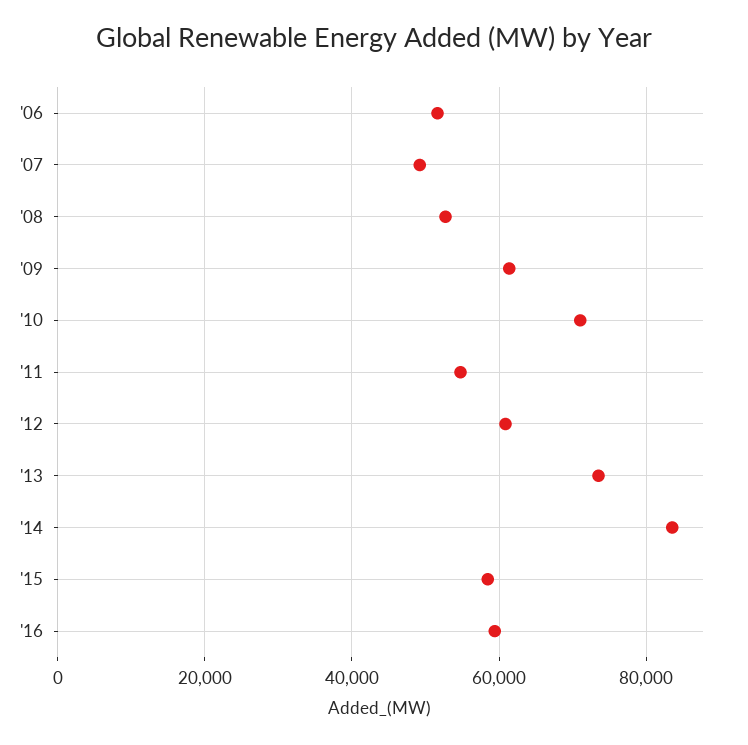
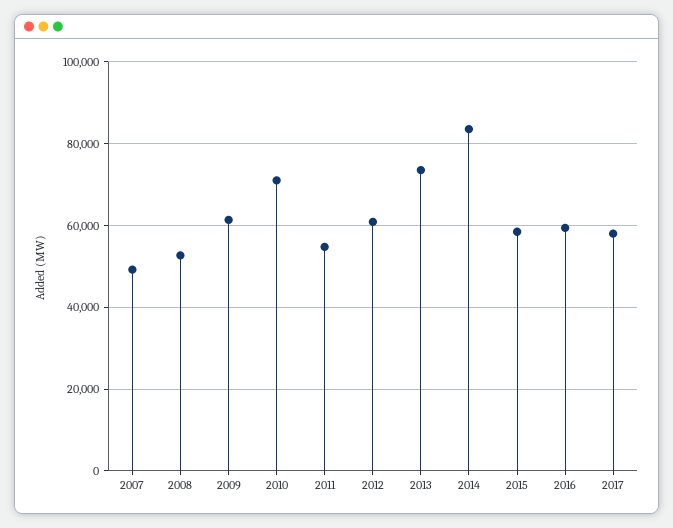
'06: 52000 -> none
2017: none -> 58000

